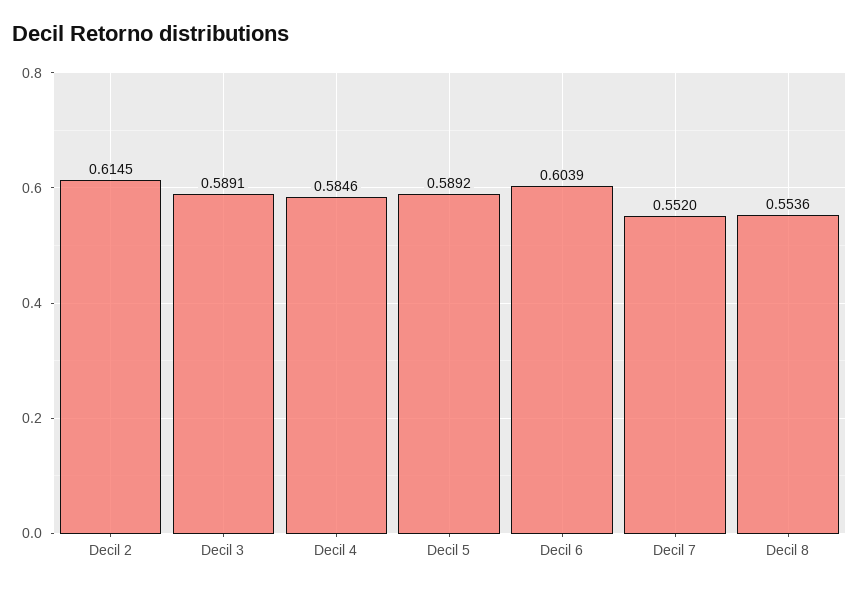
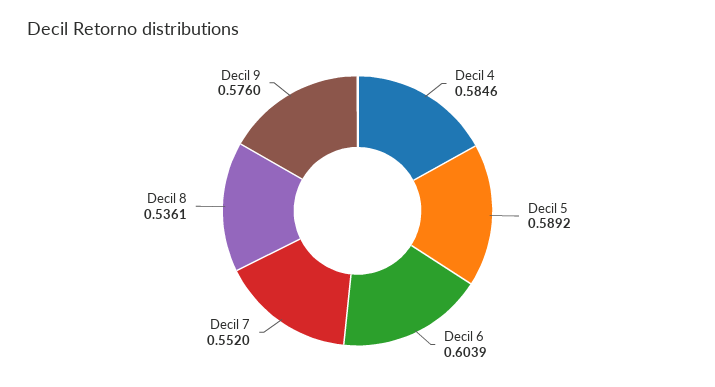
Decil 2: 0.6145 -> none
Decil 3: 0.5891 -> none
Decil 8: 0.5536 -> 0.5361
Decil 9: none -> 0.576

